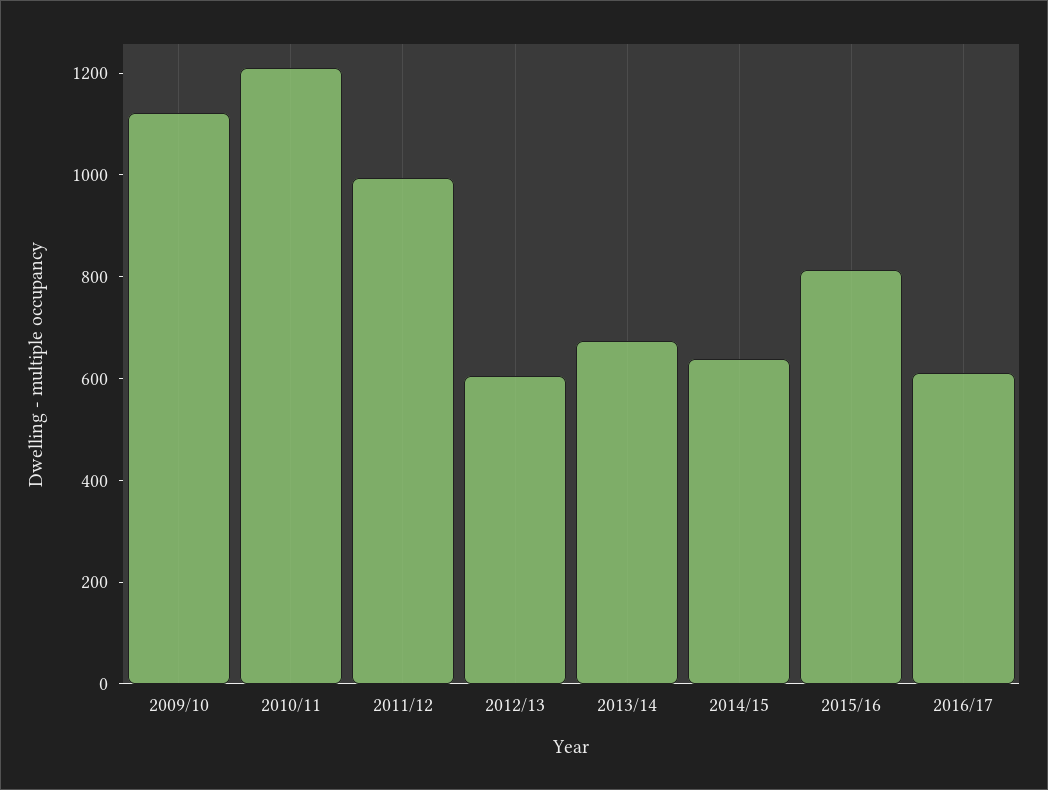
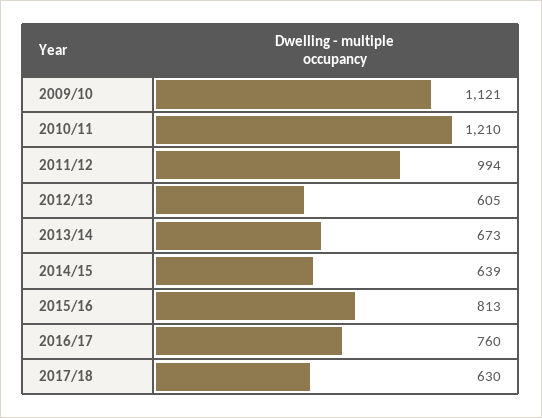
2016/17: 600 -> 760
2017/18: none -> 630

